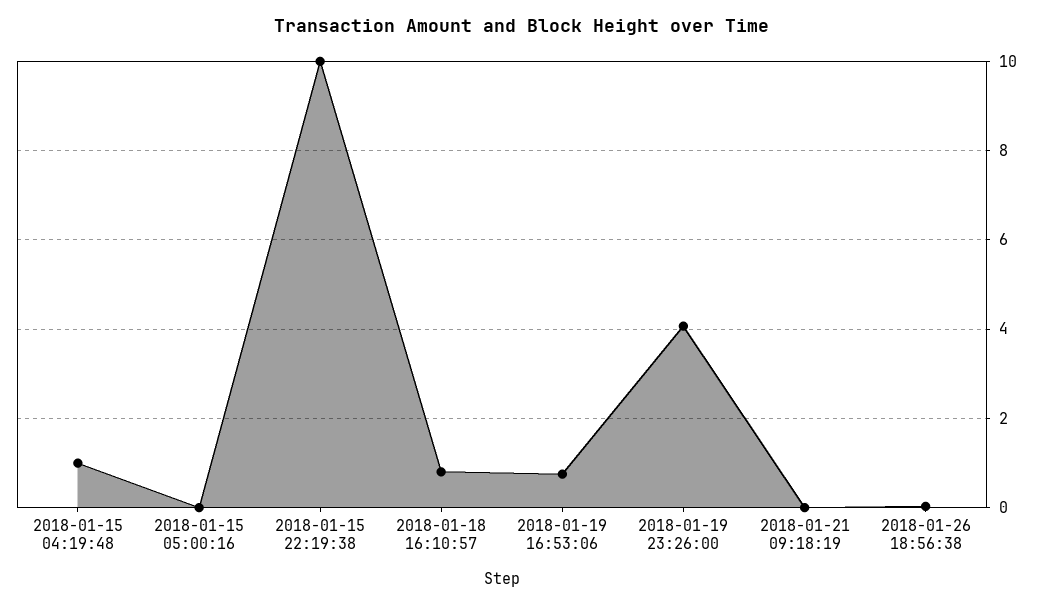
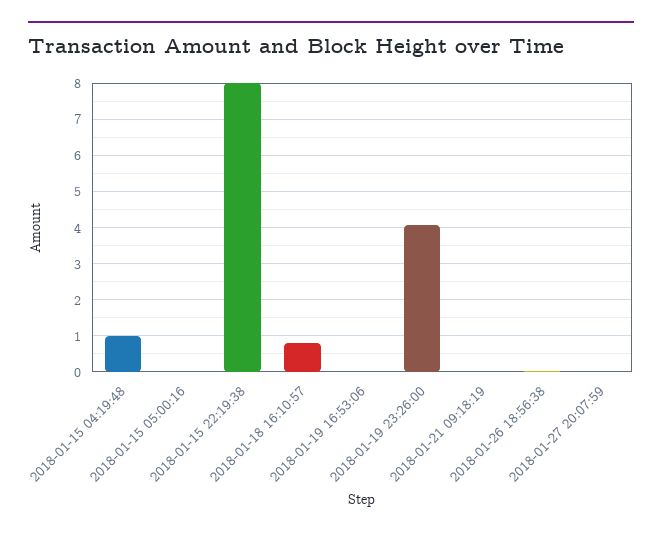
2018-01-15 22:19:38: 10 -> 8
2018-01-19 16:53:06: 0.8 -> 0
2018-01-27 20:07:59: none -> 0

